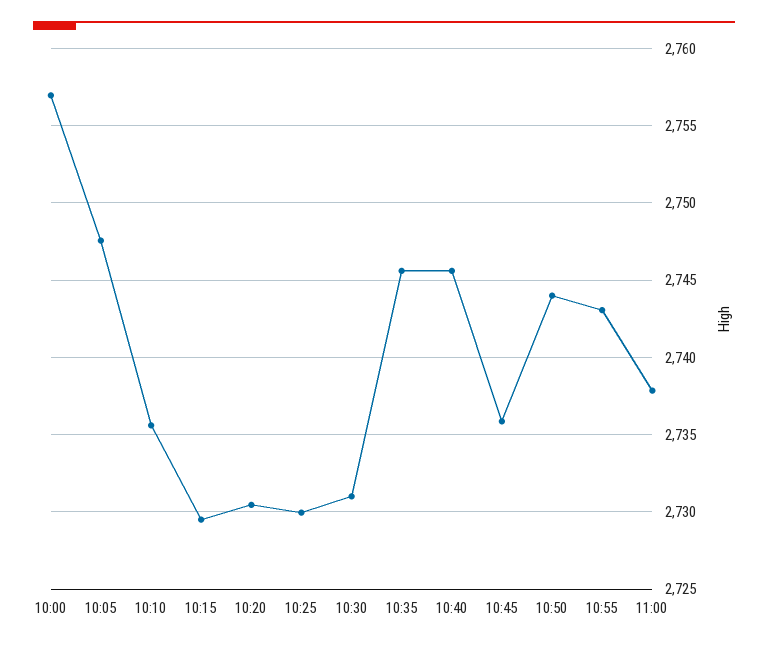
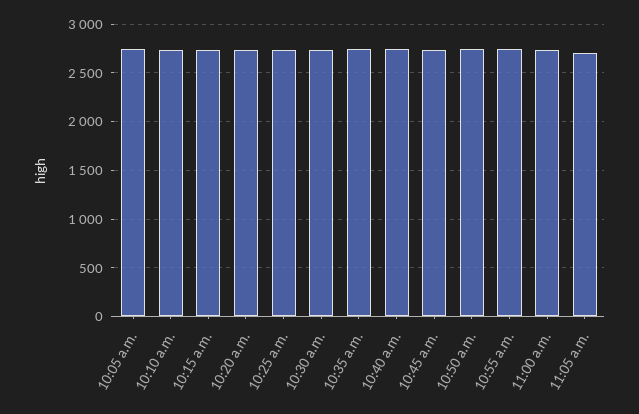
10:00: 2757 -> none
11:05 a.m.: none -> 2700

